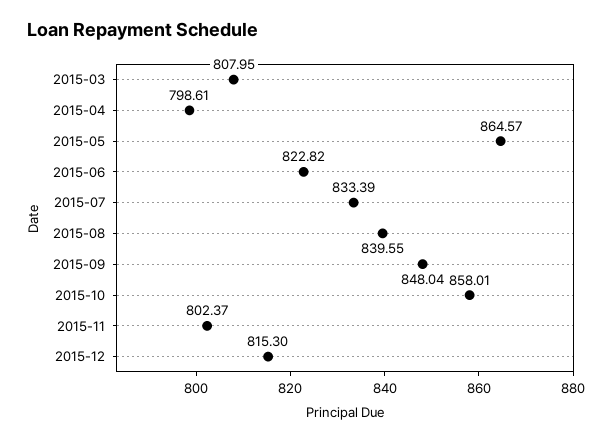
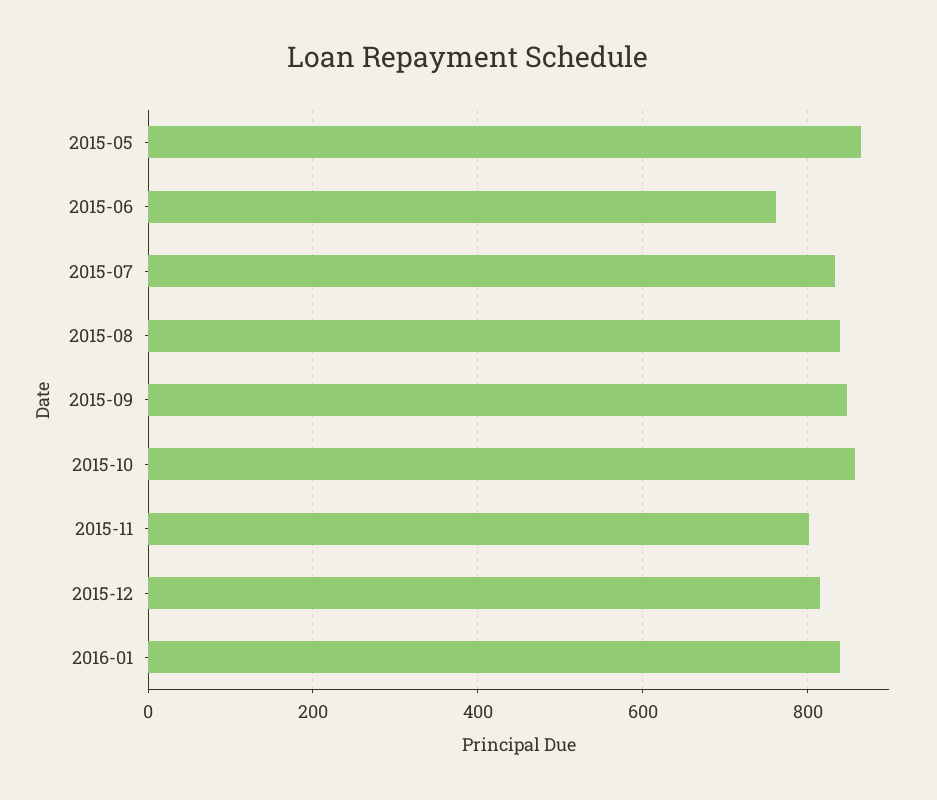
2015-03: 807.95 -> none
2015-04: 798.61 -> none
2015-06: 822.82 -> 760
2016-01: none -> 840

